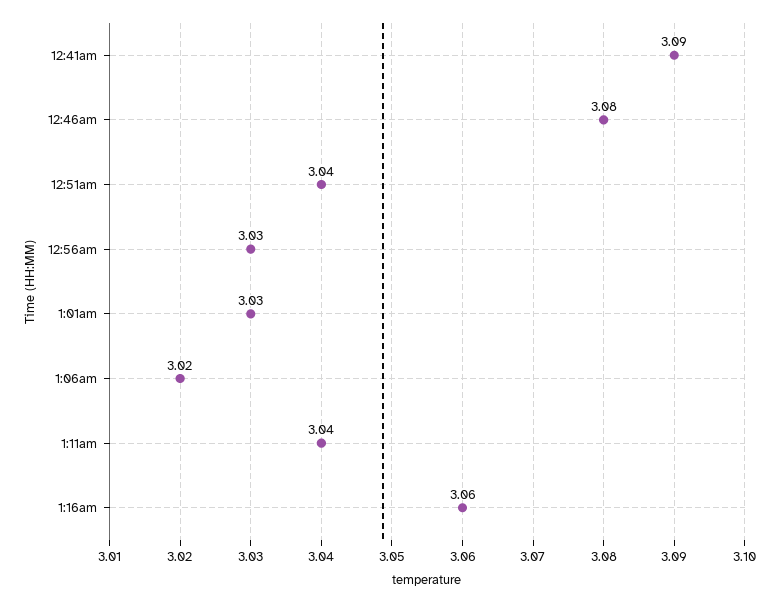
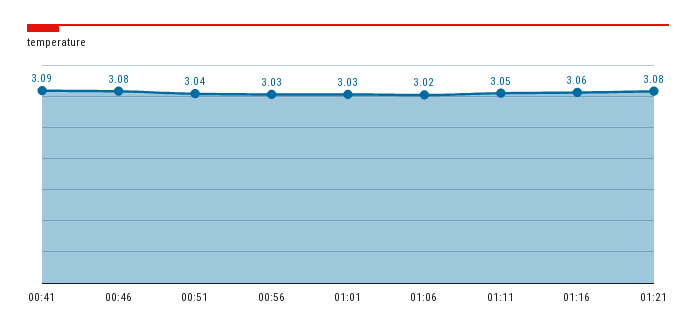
1:11am: 3.04 -> 3.05
01:21: none -> 3.08

